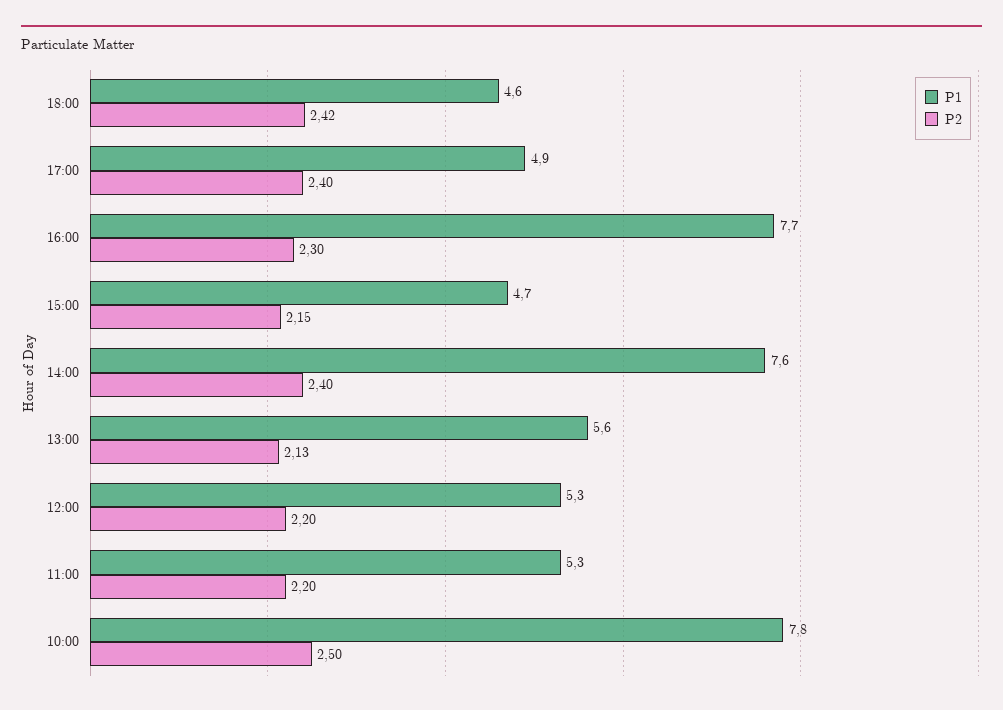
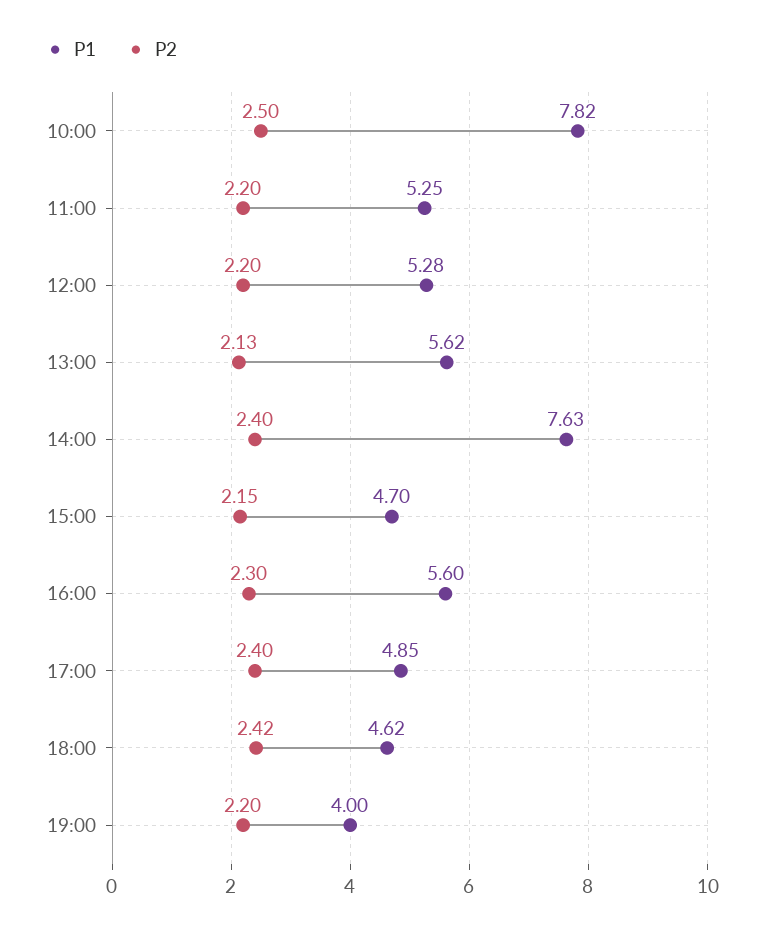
P1, 16:00: 7.7 -> 5.6
P1, 19:00: none -> 4
P2, 19:00: none -> 2.2

